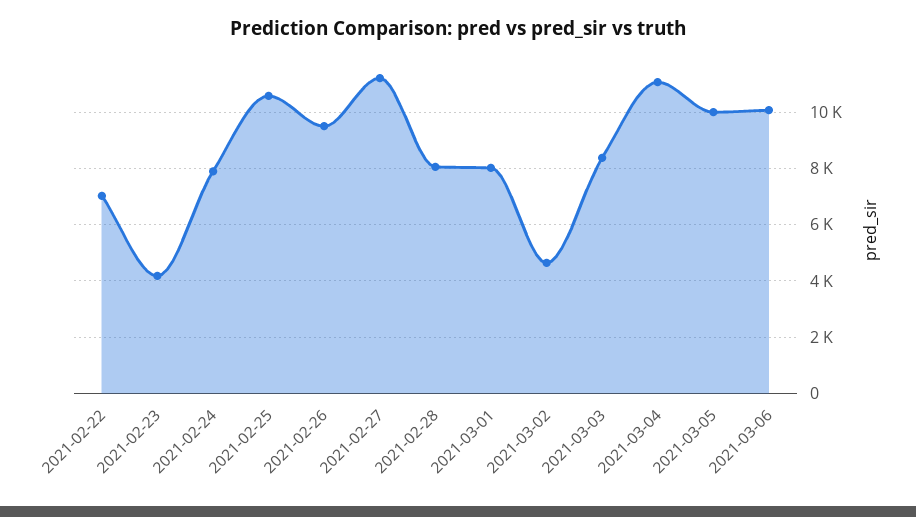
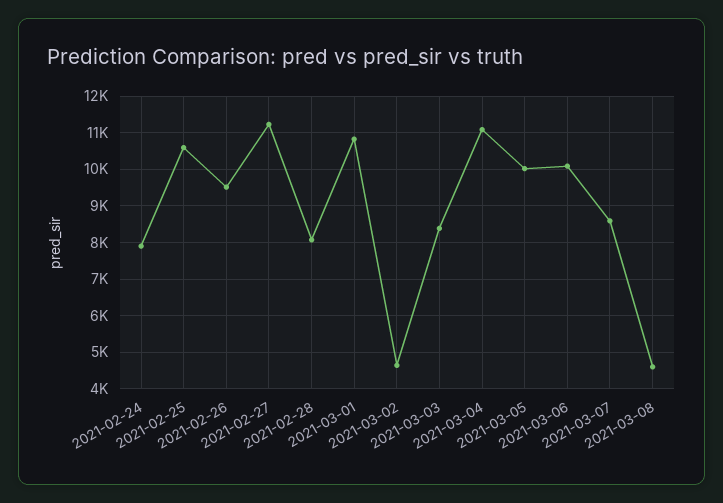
2021-02-22: 7000 -> none
2021-02-23: 4250 -> none
2021-03-01: 8000 -> 10800
2021-03-07: none -> 8600
2021-03-08: none -> 4600

